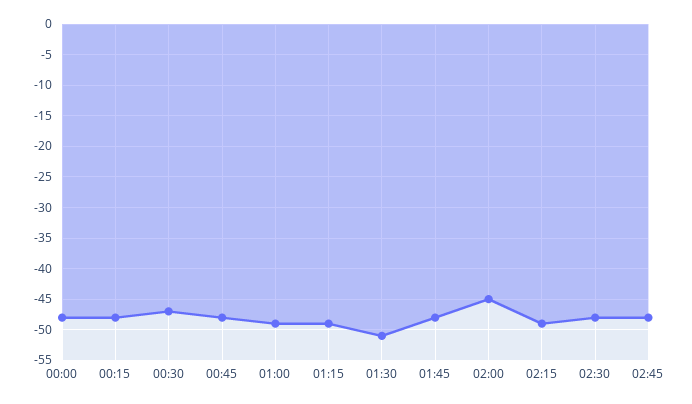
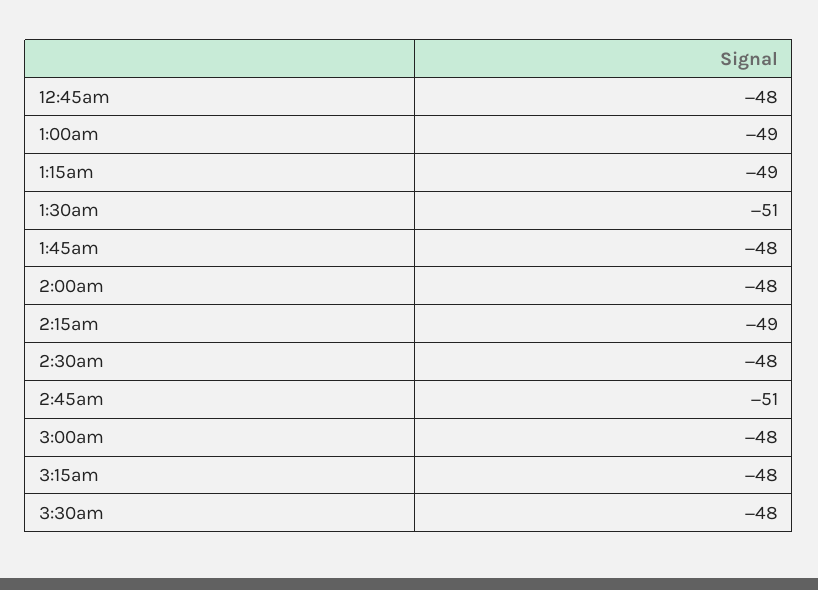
00:00: -48 -> none
00:15: -48 -> none
00:30: -47 -> none
02:00: -45 -> -48
02:45: -48 -> -51
3:00am: none -> -48
3:15am: none -> -48
3:30am: none -> -48

